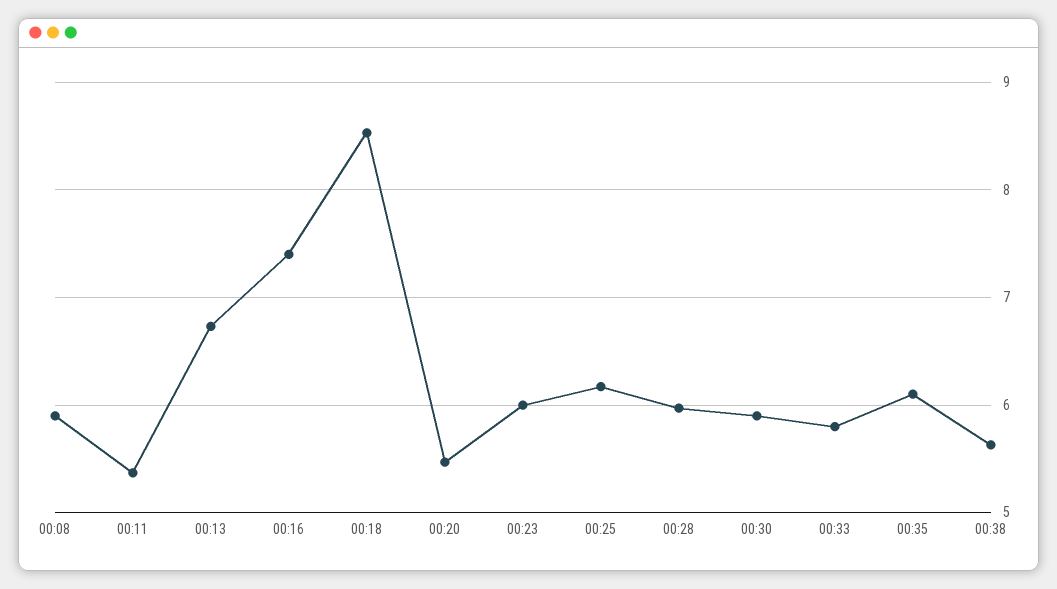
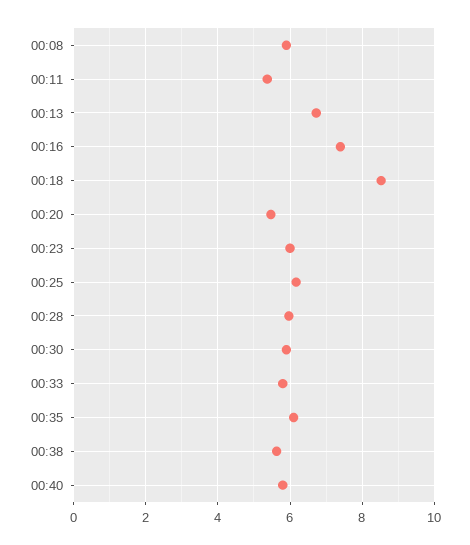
00:40: none -> 5.8

